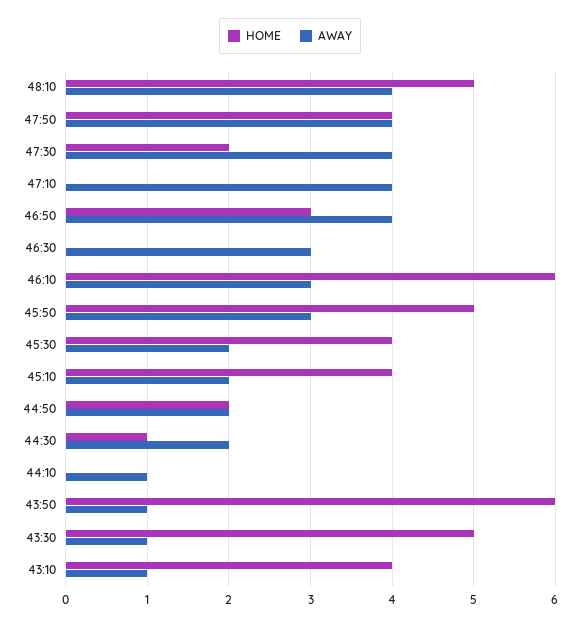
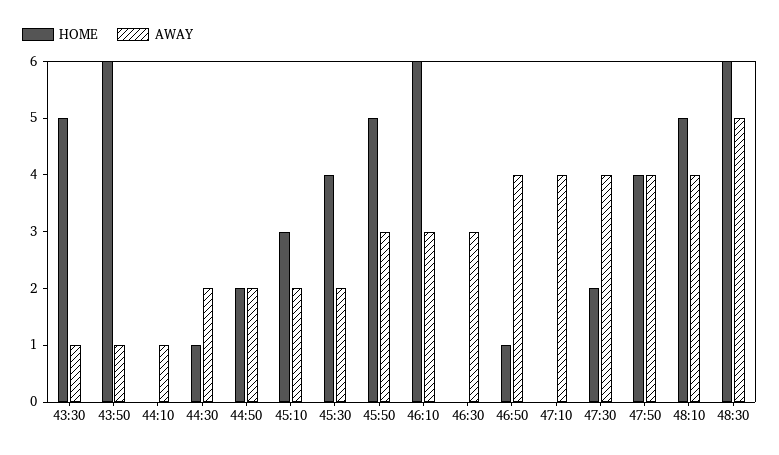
HOME, 46:50: 3 -> 1
HOME, 45:10: 4 -> 3
HOME, 43:10: 4 -> none
AWAY, 43:10: 1 -> none
HOME, 48:30: none -> 6
AWAY, 48:30: none -> 5

